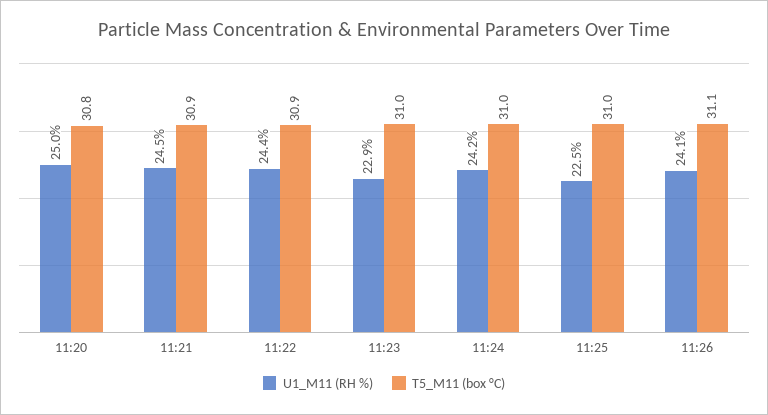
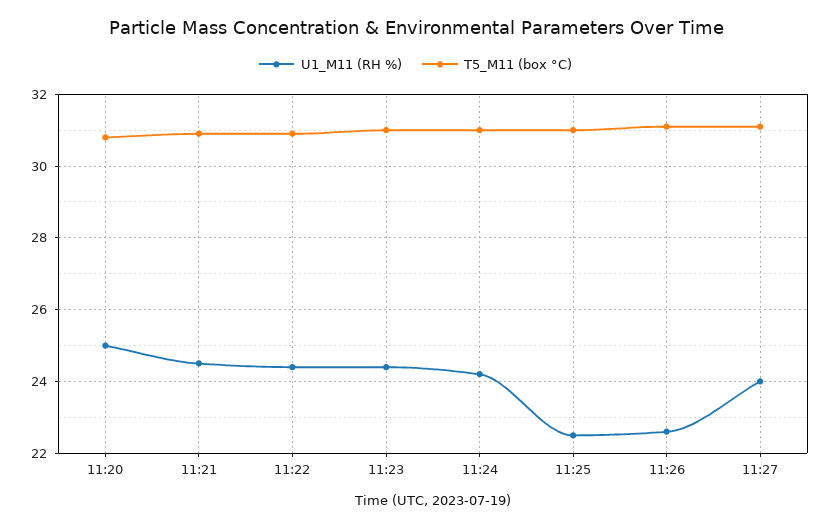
U1_M11 (RH %), 11:23: 22.9 -> 24.5
U1_M11 (RH %), 11:26: 24.1 -> 22.5
U1_M11 (RH %), 11:27: none -> 24
T5_M11 (box °C), 11:27: none -> 31

